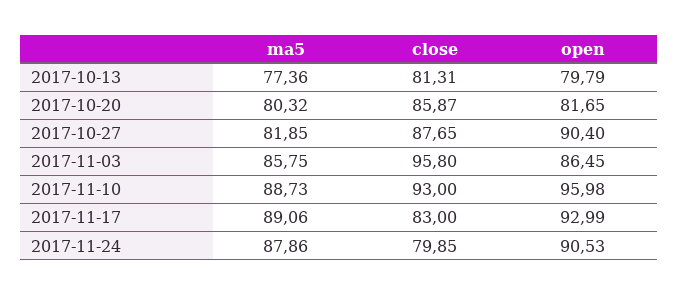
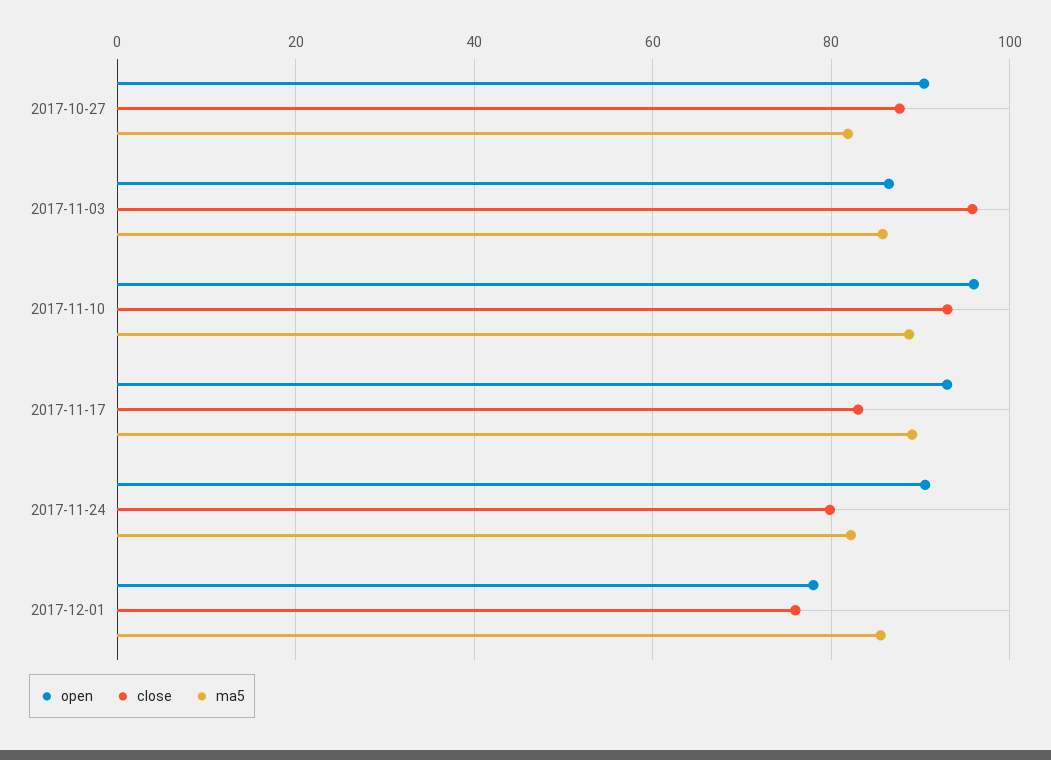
ma5, 2017-10-13: 77.36 -> none
close, 2017-10-13: 81.31 -> none
open, 2017-10-13: 79.79 -> none
ma5, 2017-10-20: 80.32 -> none
close, 2017-10-20: 85.87 -> none
open, 2017-10-20: 81.65 -> none
ma5, 2017-11-24: 87.86 -> 82
open, 2017-12-01: none -> 78
close, 2017-12-01: none -> 76
ma5, 2017-12-01: none -> 86

